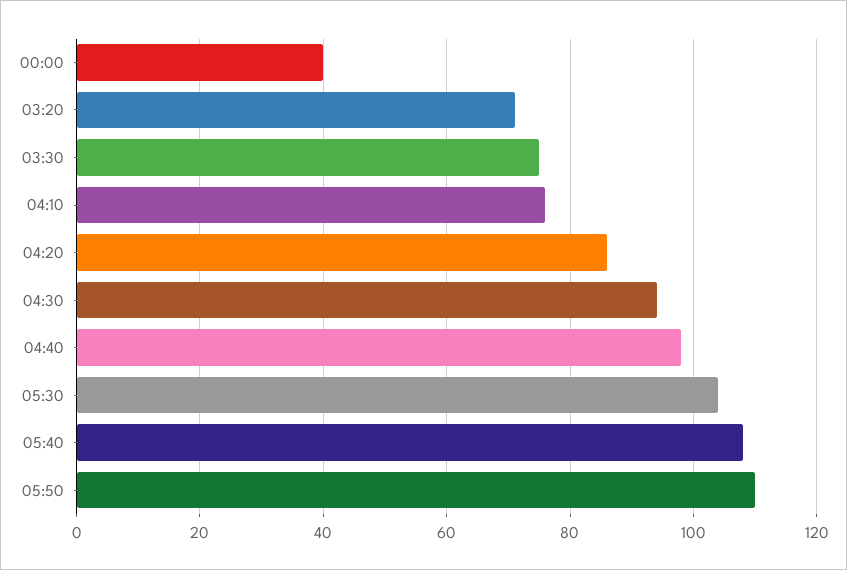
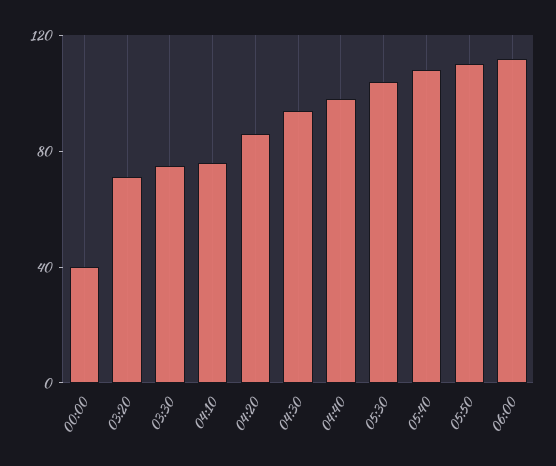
06:00: none -> 110

